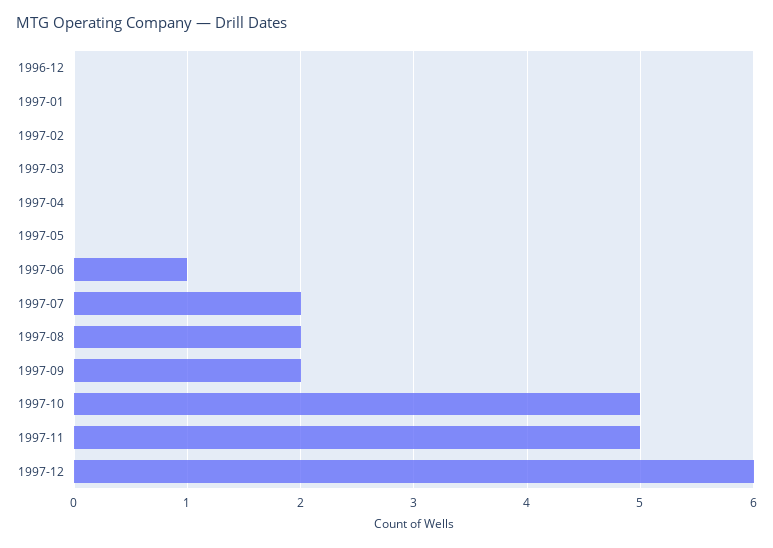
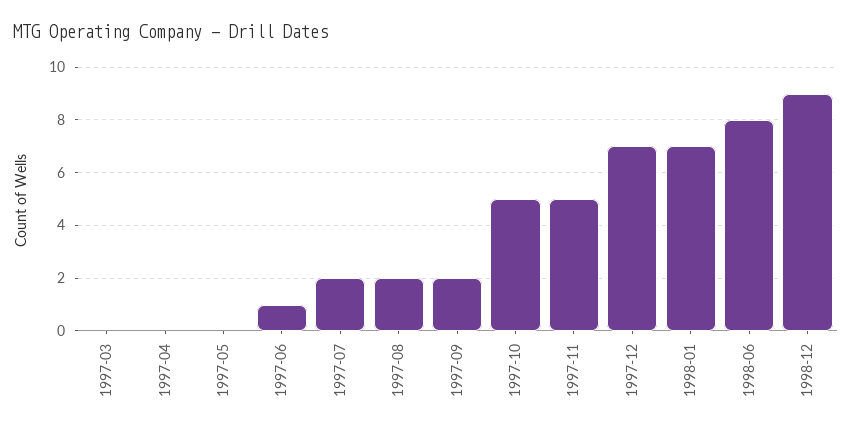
1996-12: 0 -> none
1997-01: 0 -> none
1997-02: 0 -> none
1997-12: 6 -> 7
1998-01: none -> 7
1998-06: none -> 8
1998-12: none -> 9

